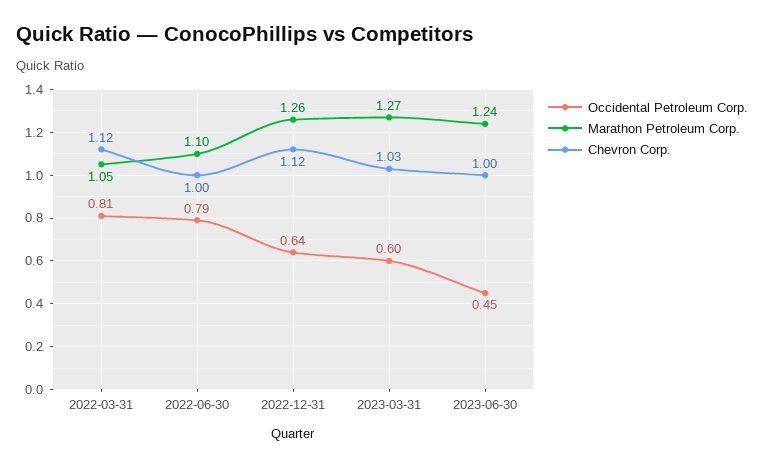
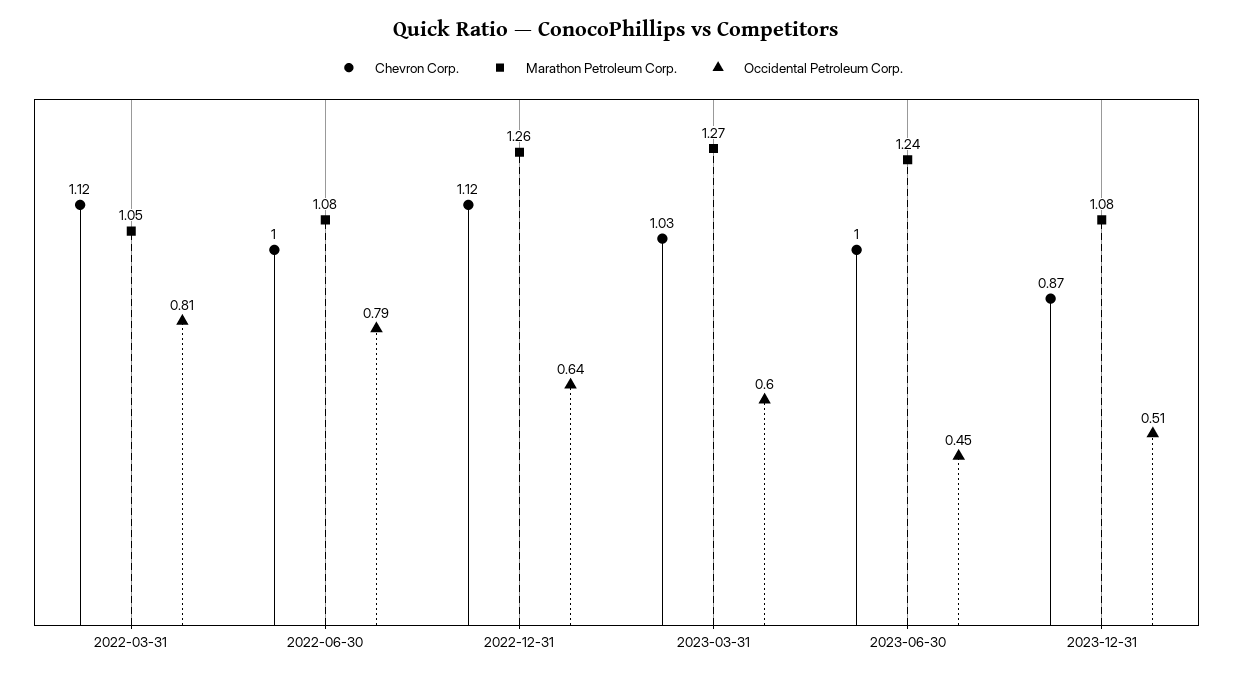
Marathon Petroleum Corp., 2022-06-30: 1.1 -> 1.08
Chevron Corp., 2023-12-31: none -> 0.87
Marathon Petroleum Corp., 2023-12-31: none -> 1.08
Occidental Petroleum Corp., 2023-12-31: none -> 0.51

